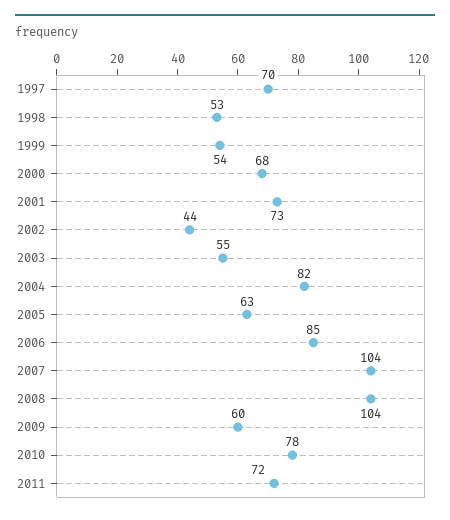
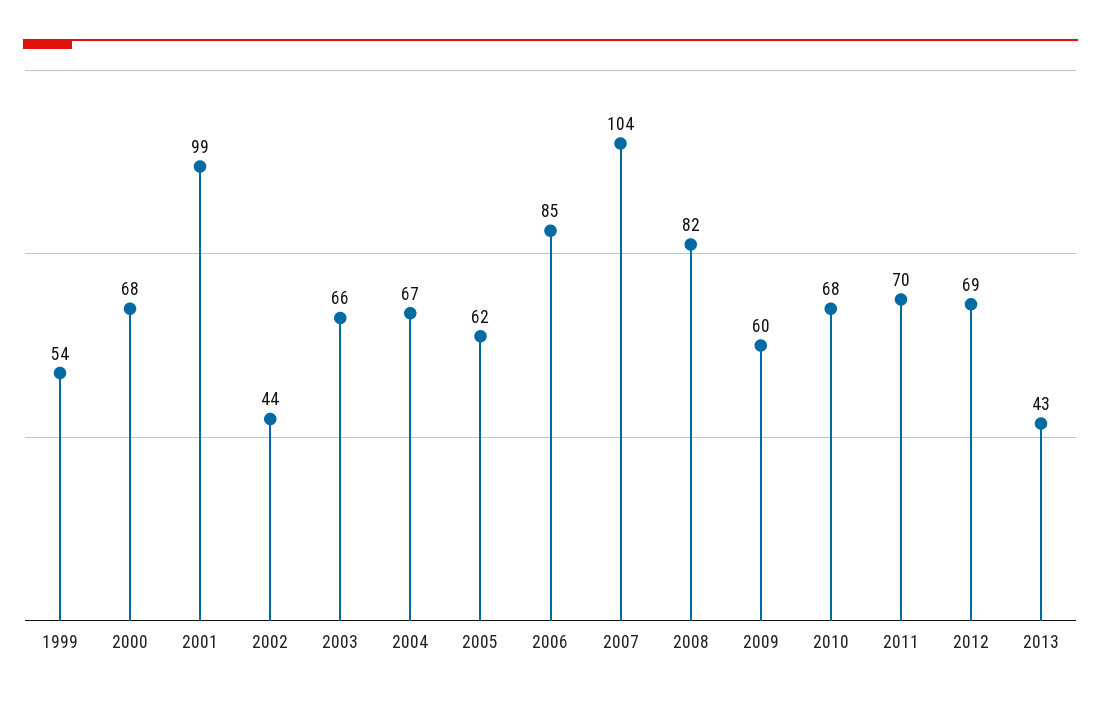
1997: 70 -> none
1998: 53 -> none
2001: 73 -> 99
2003: 55 -> 66
2004: 82 -> 67
2005: 63 -> 62
2008: 104 -> 82
2010: 78 -> 68
2011: 72 -> 70
2012: none -> 69
2013: none -> 43

